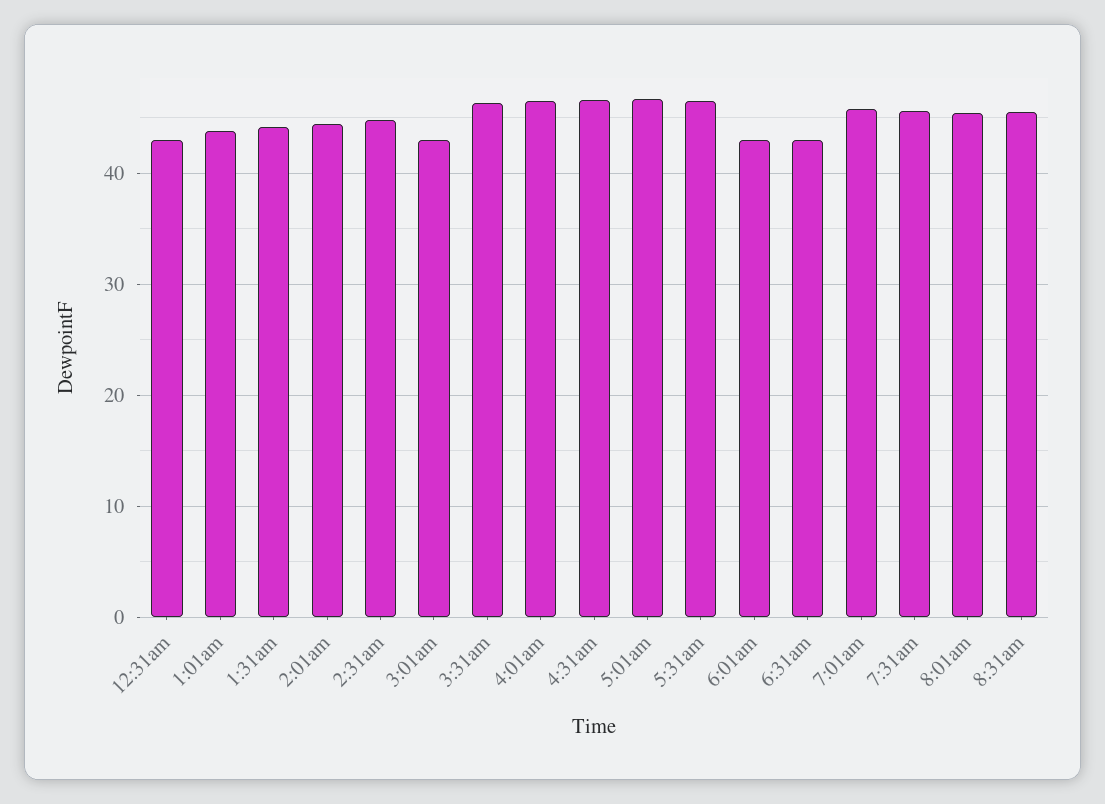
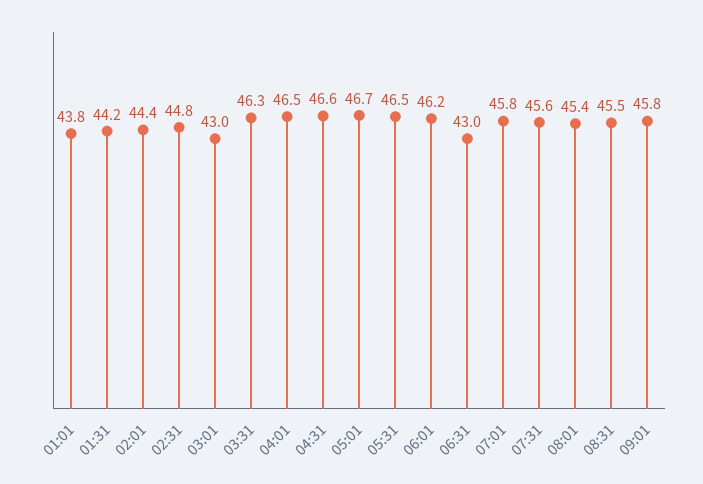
12:31am: 43 -> none
6:01am: 43 -> 46.2
09:01: none -> 45.8

